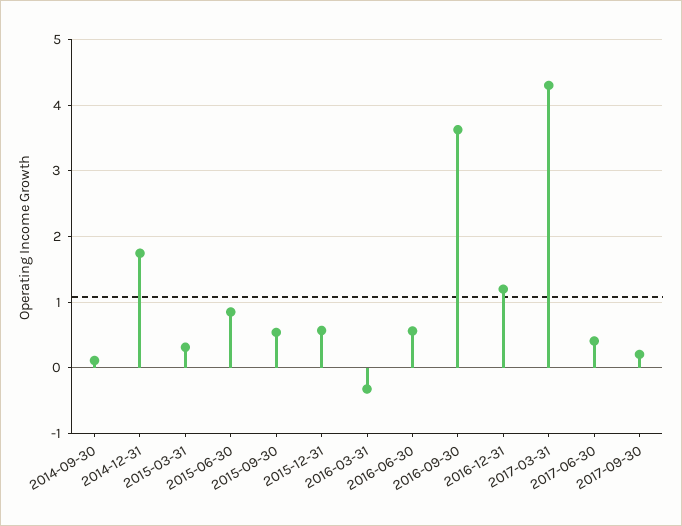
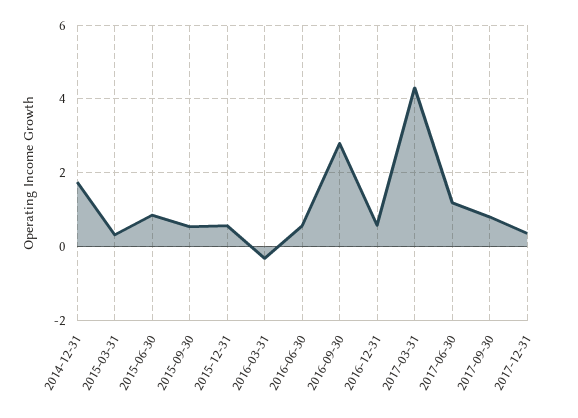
2014-09-30: 0.1 -> none
2016-09-30: 3.6 -> 2.8
2016-12-31: 1.2 -> 0.6
2017-06-30: 0.4 -> 1.2
2017-09-30: 0.2 -> 0.8
2017-12-31: none -> 0.4

